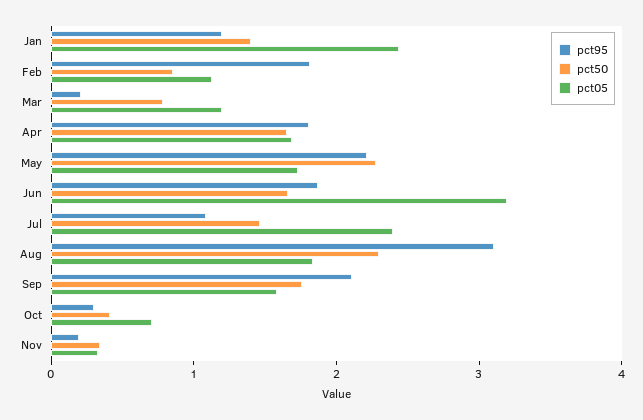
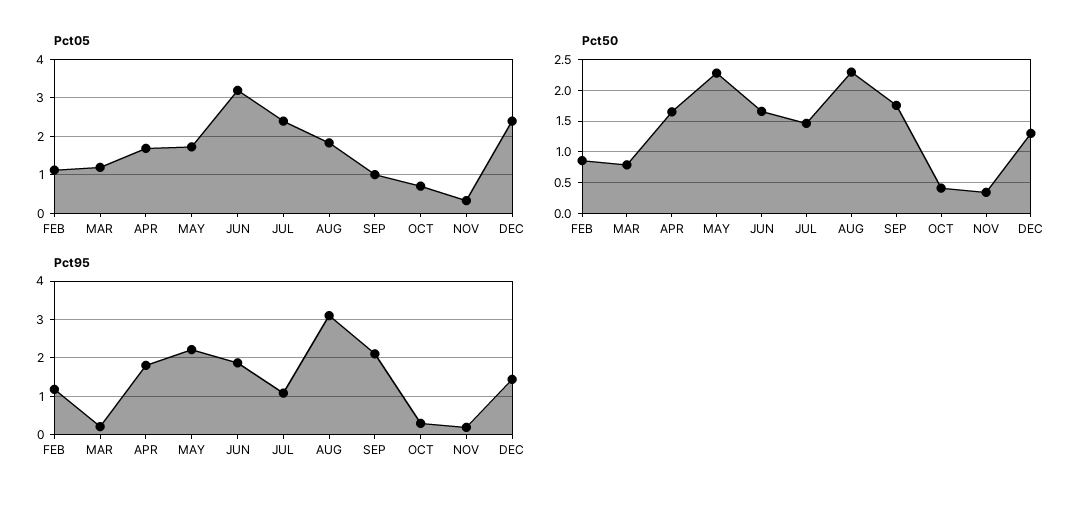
pct95, Jan: 1.2 -> none
pct50, Jan: 1.4 -> none
pct05, Jan: 2.4 -> none
pct95, Feb: 1.8 -> 1.2
pct05, Sep: 1.6 -> 1
pct05, DEC: none -> 2.4
pct50, DEC: none -> 1.3
pct95, DEC: none -> 1.4

